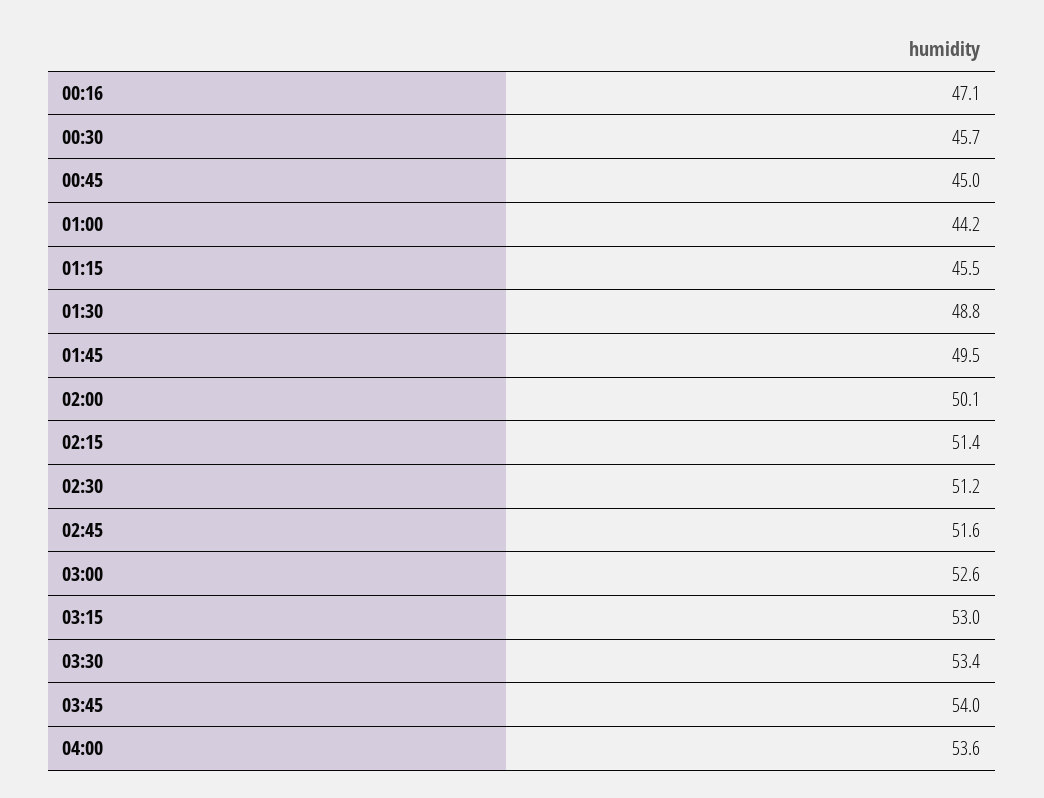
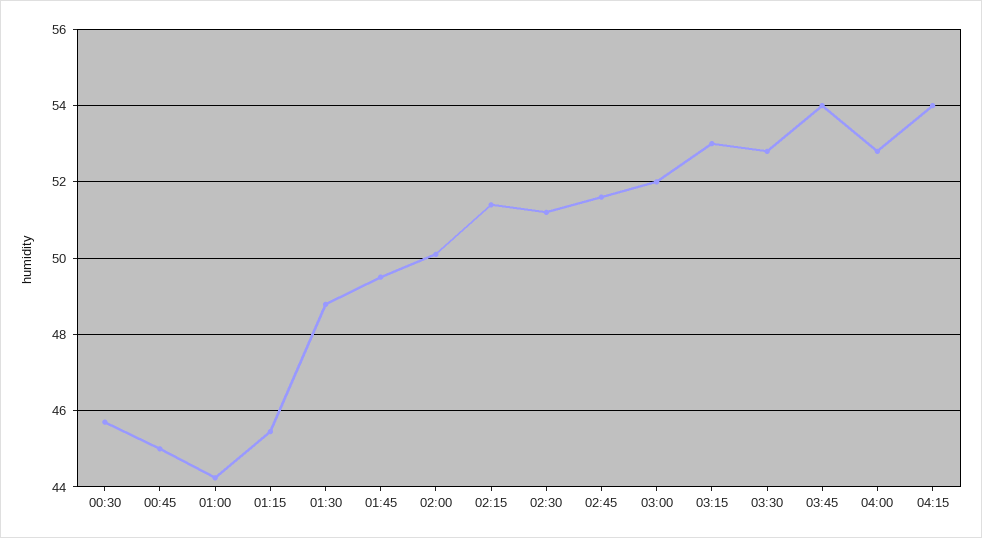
00:16: 47.1 -> none
03:00: 52.6 -> 52
03:30: 53.4 -> 52.8
04:00: 53.6 -> 52.8
04:15: none -> 54

